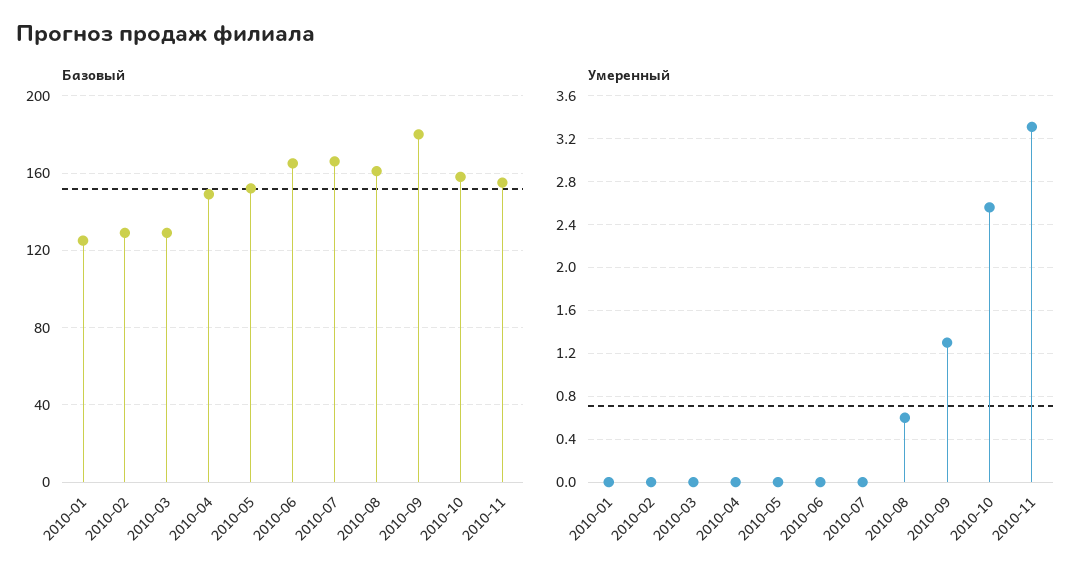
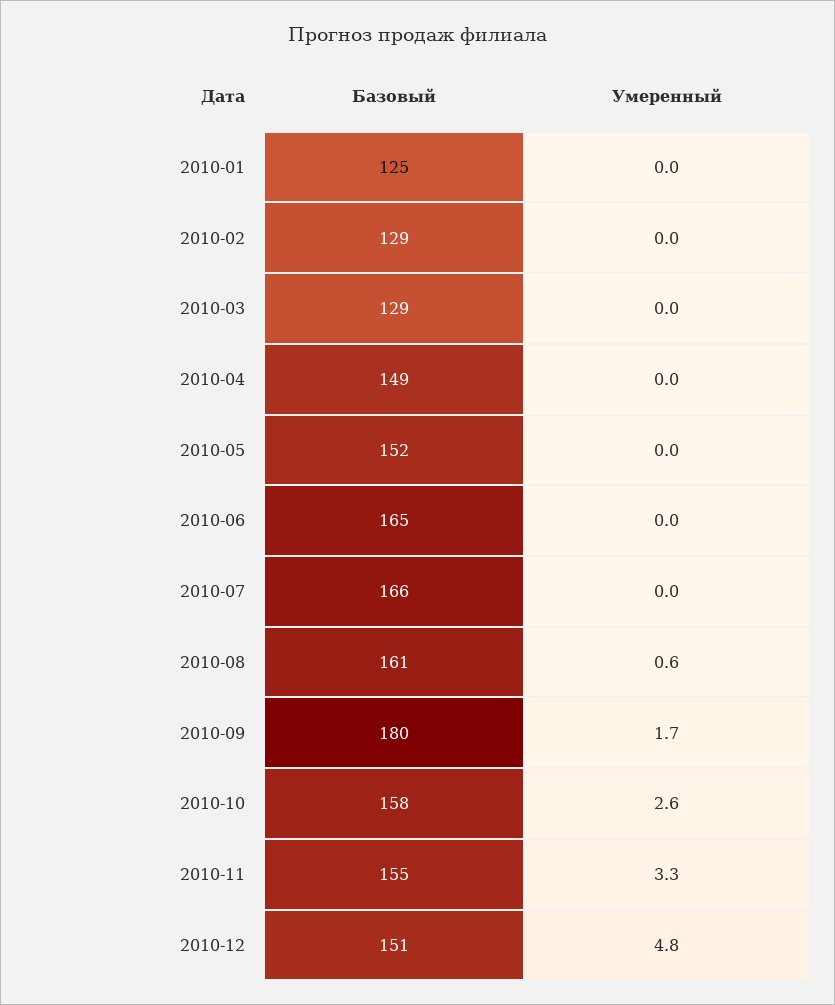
Умеренный, 2010-09: 1.3 -> 1.7
Базовый, 2010-12: none -> 151
Умеренный, 2010-12: none -> 4.8

